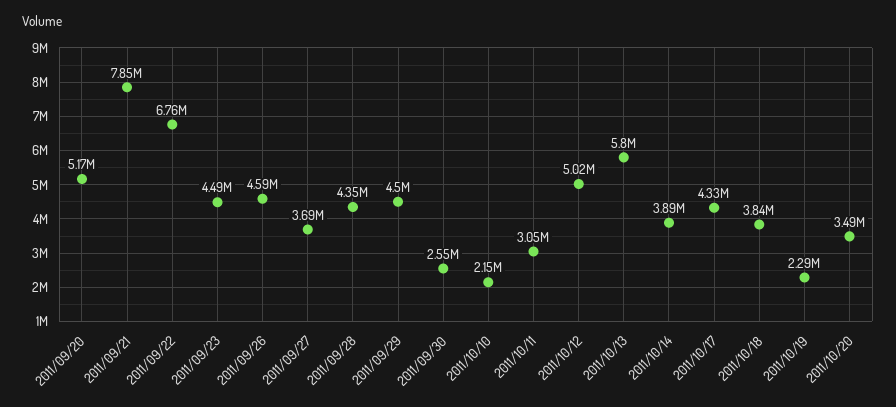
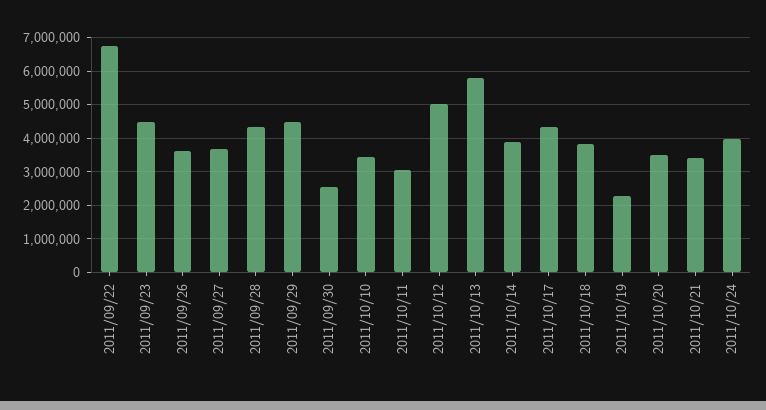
2011/09/20: 5170000 -> none
2011/09/21: 7850000 -> none
2011/09/26: 4590000 -> 3600000
2011/10/10: 2150000 -> 3400000
2011/10/21: none -> 3400000
2011/10/24: none -> 4000000

